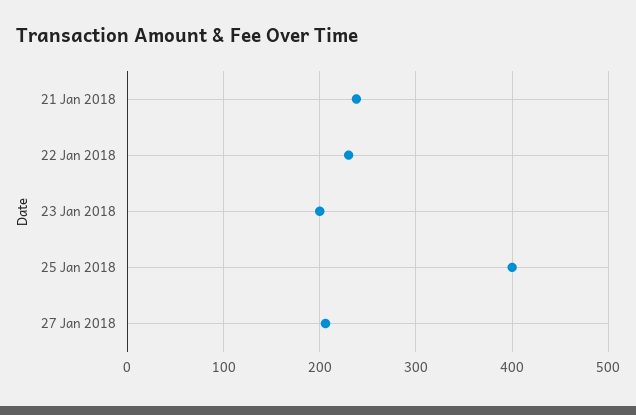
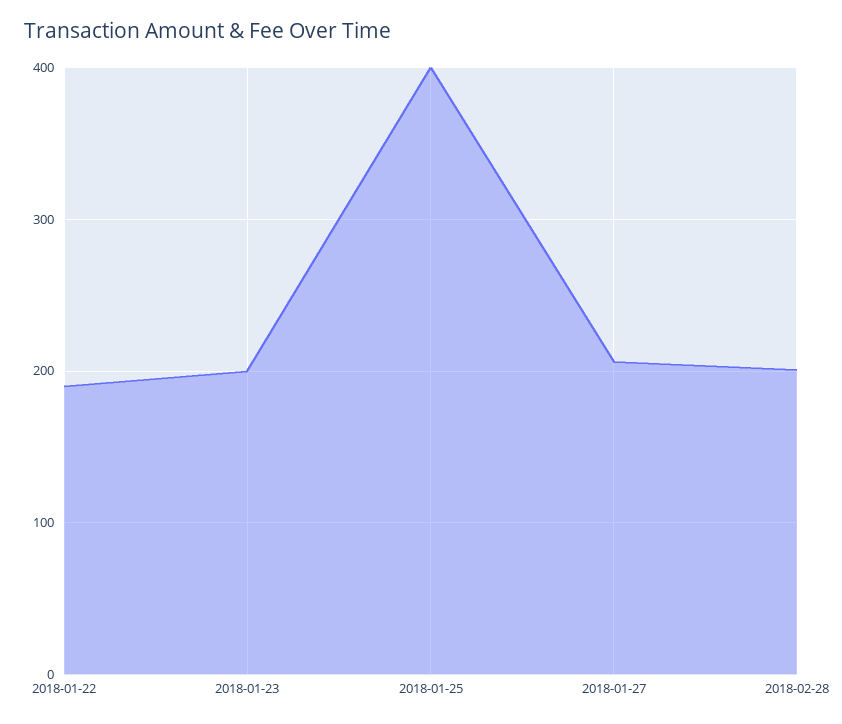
21 Jan 2018: 240 -> none
22 Jan 2018: 230 -> 190
2018-02-28: none -> 200

